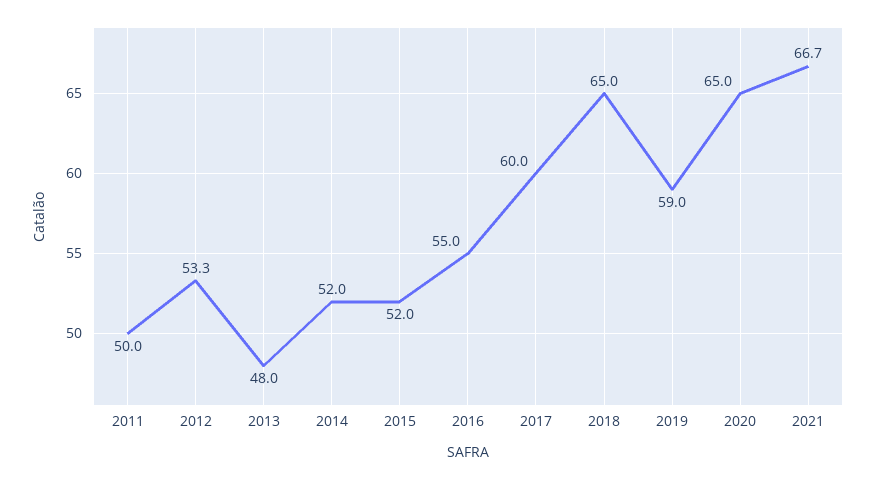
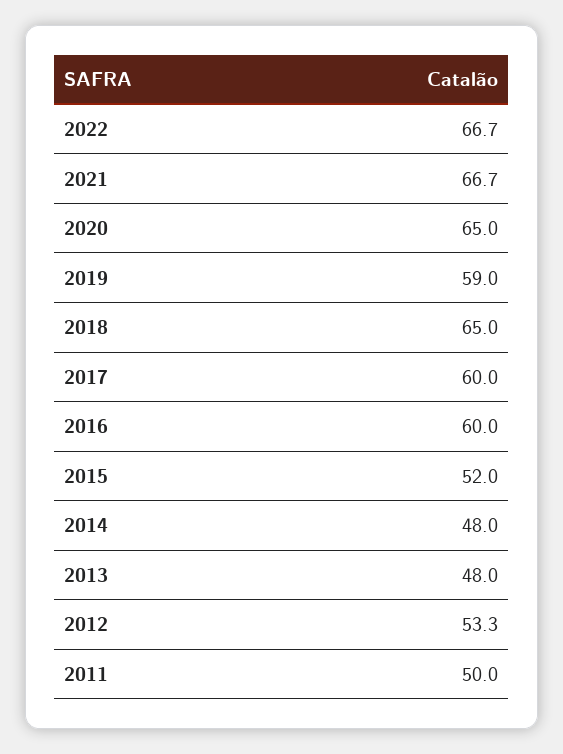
2014: 52 -> 48
2016: 55 -> 60
2022: none -> 66.7

